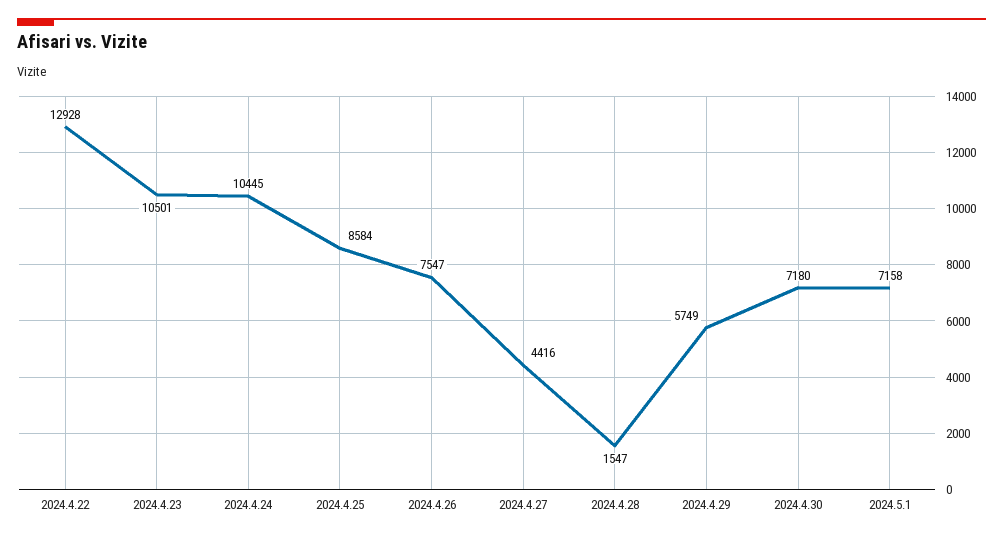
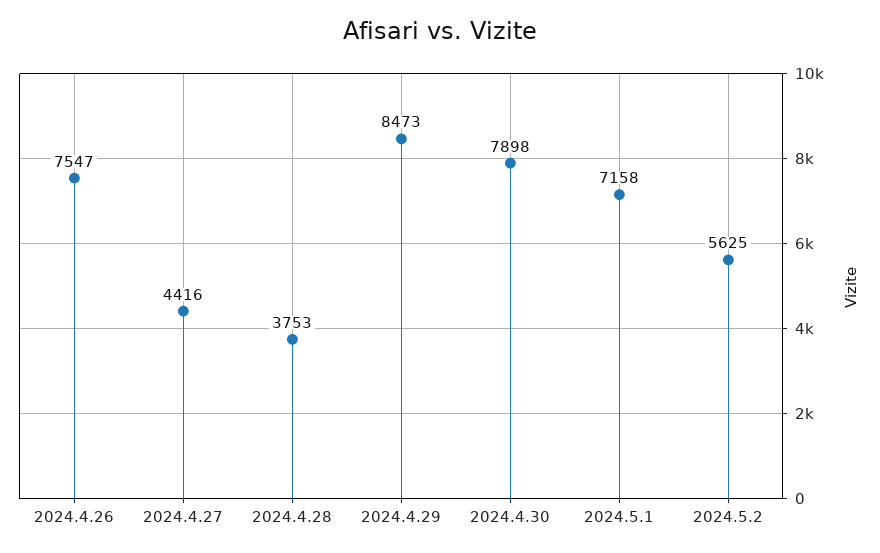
2024.4.22: 12928 -> none
2024.4.23: 10501 -> none
2024.4.24: 10445 -> none
2024.4.25: 8584 -> none
2024.4.28: 1547 -> 3753
2024.4.29: 5749 -> 8473
2024.4.30: 7180 -> 7898
2024.5.2: none -> 5625

